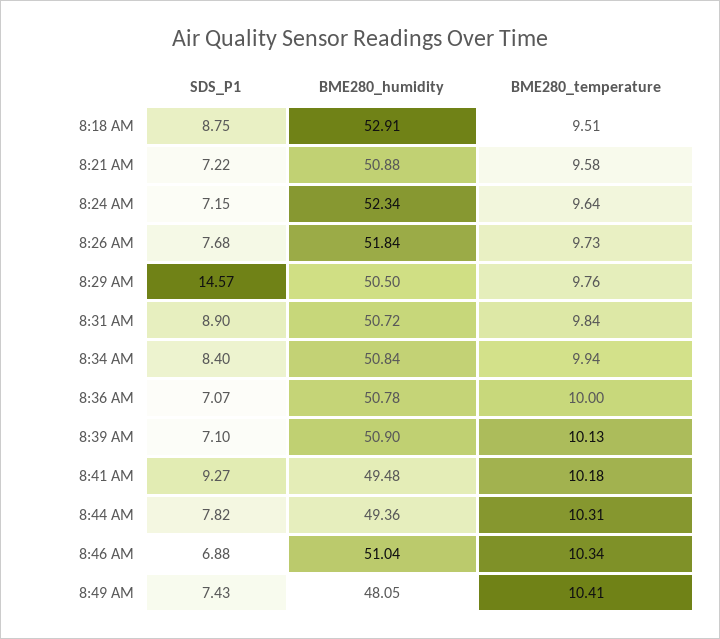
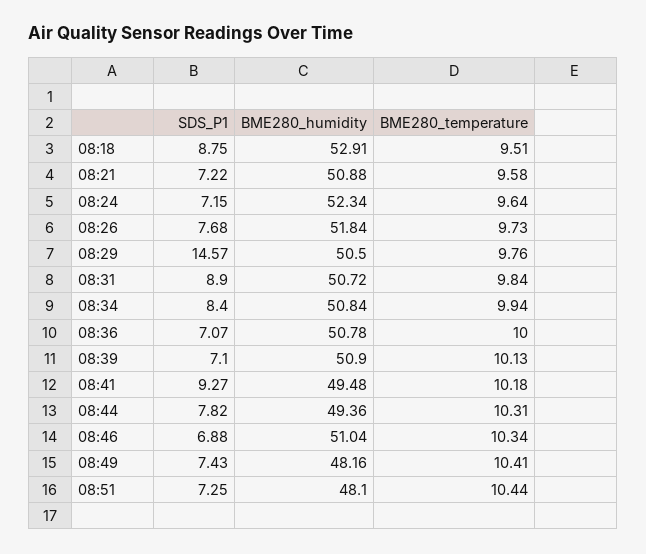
BME280_humidity, 8:49 AM: 48.05 -> 48.16
SDS_P1, 08:51: none -> 7.25
BME280_humidity, 08:51: none -> 48.1
BME280_temperature, 08:51: none -> 10.44

